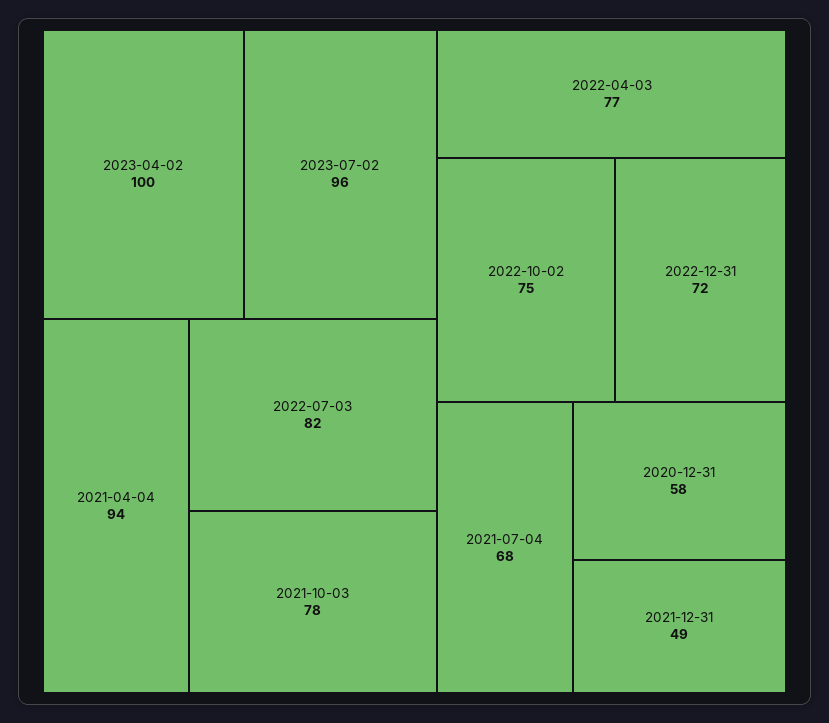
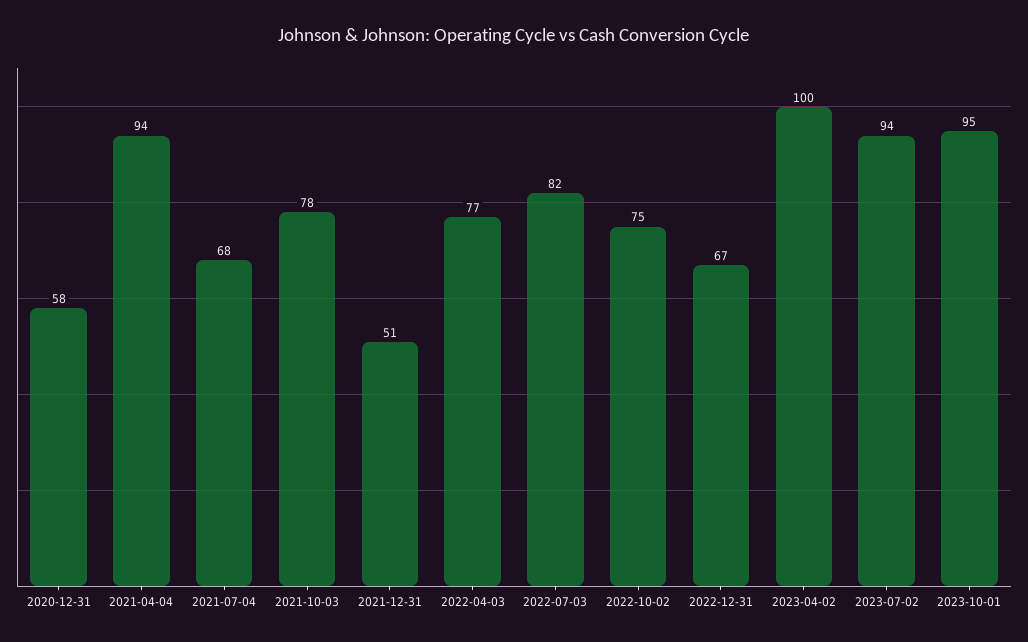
2023-07-02: 96 -> 94
2022-12-31: 72 -> 67
2021-12-31: 49 -> 51
2023-10-01: none -> 95

